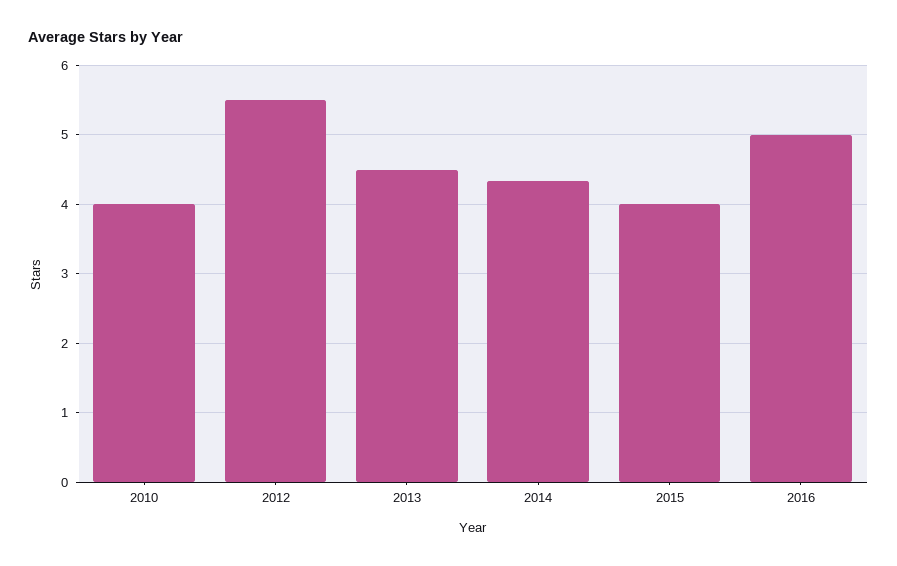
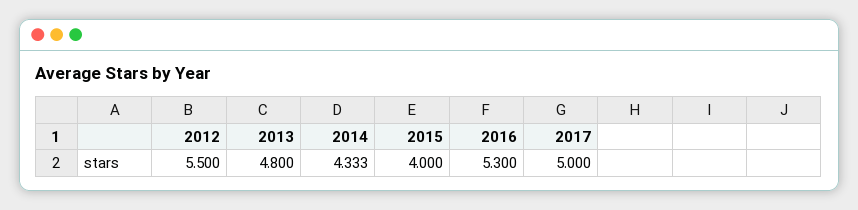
2010: 4 -> none
2013: 4.5 -> 4.8
2016: 5 -> 5.3
2017: none -> 5

